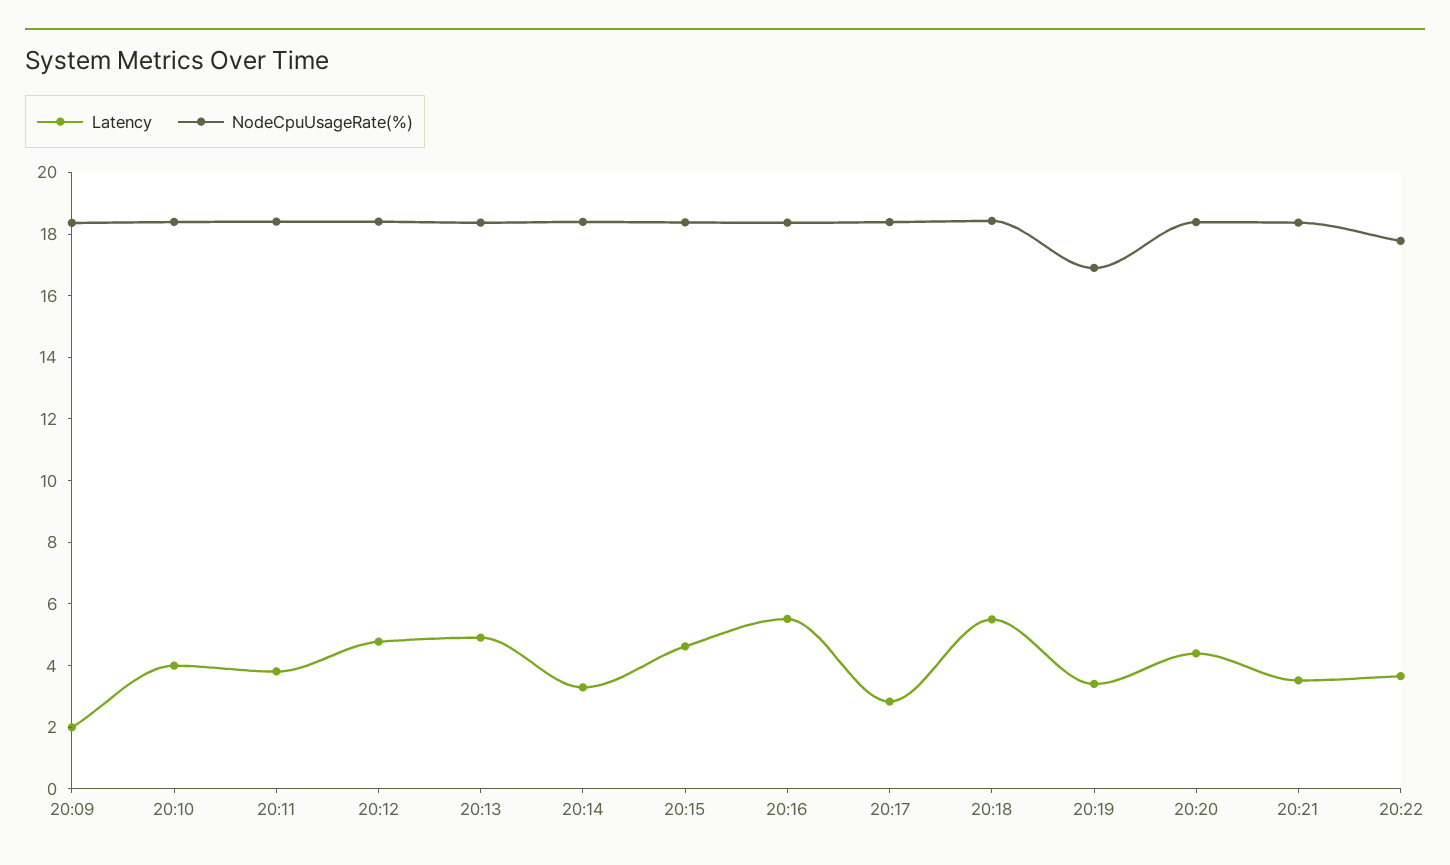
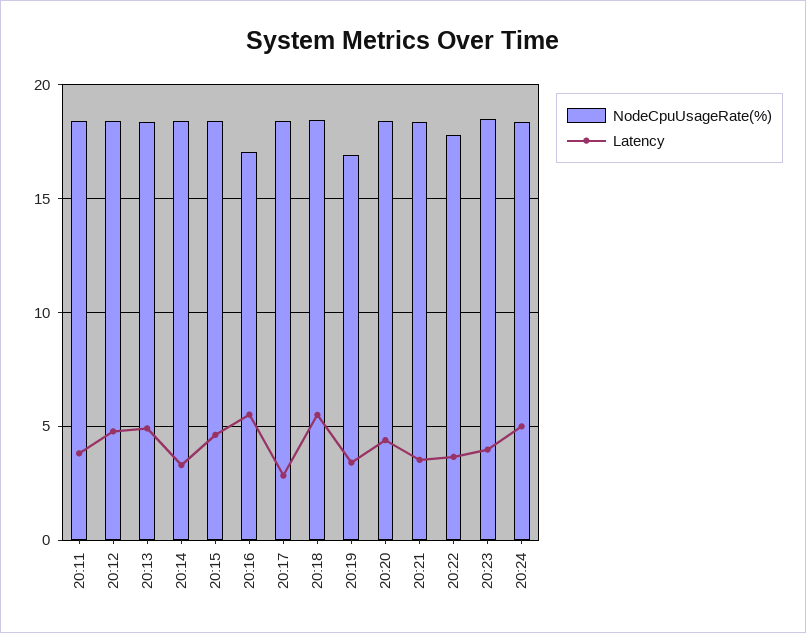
Latency, 20:09: 2 -> none
NodeCpuUsageRate(%), 20:09: 18.5 -> none
Latency, 20:10: 4 -> none
NodeCpuUsageRate(%), 20:10: 18.5 -> none
NodeCpuUsageRate(%), 20:16: 18.5 -> 17
NodeCpuUsageRate(%), 20:23: none -> 18.5
Latency, 20:23: none -> 4
NodeCpuUsageRate(%), 20:24: none -> 18.5
Latency, 20:24: none -> 5

